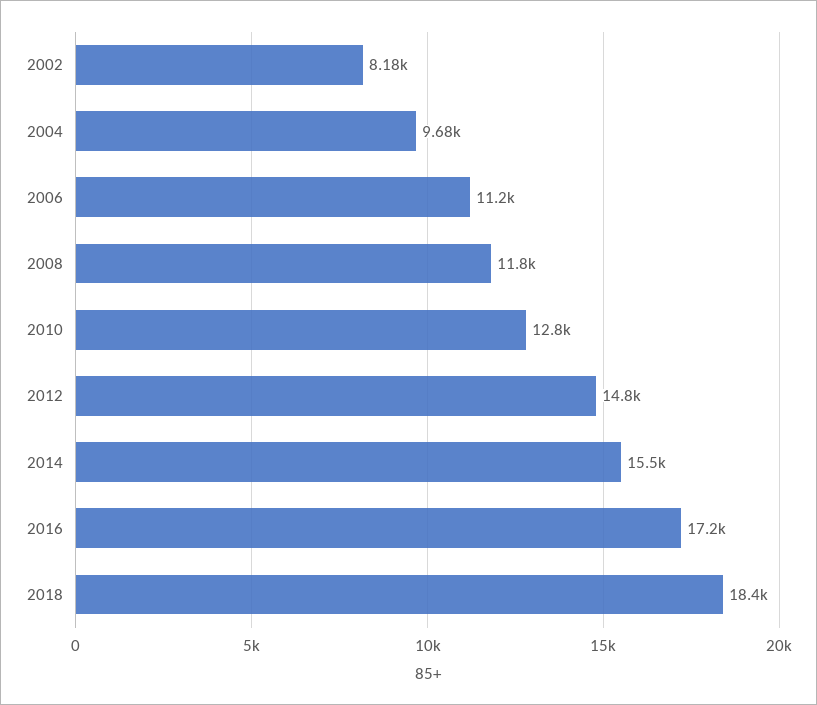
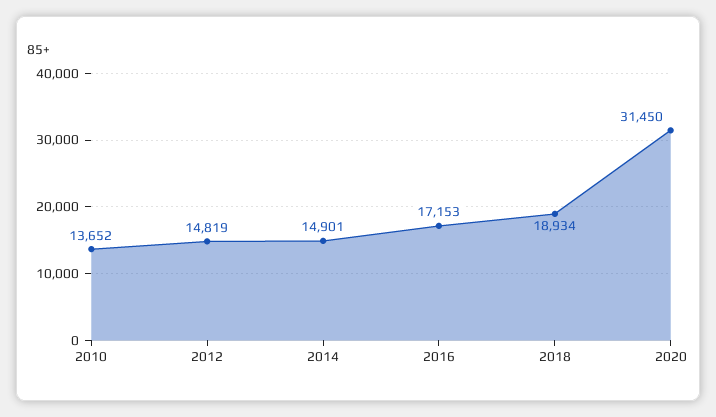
2002: 8180 -> none
2004: 9680 -> none
2006: 11200 -> none
2008: 11800 -> none
2010: 12800 -> 13652
2014: 15500 -> 14901
2018: 18400 -> 18934
2020: none -> 31450

